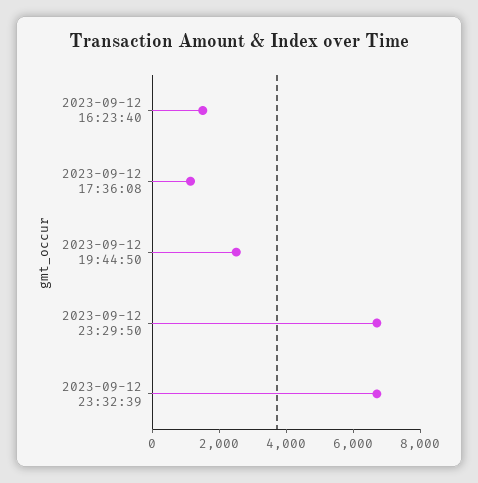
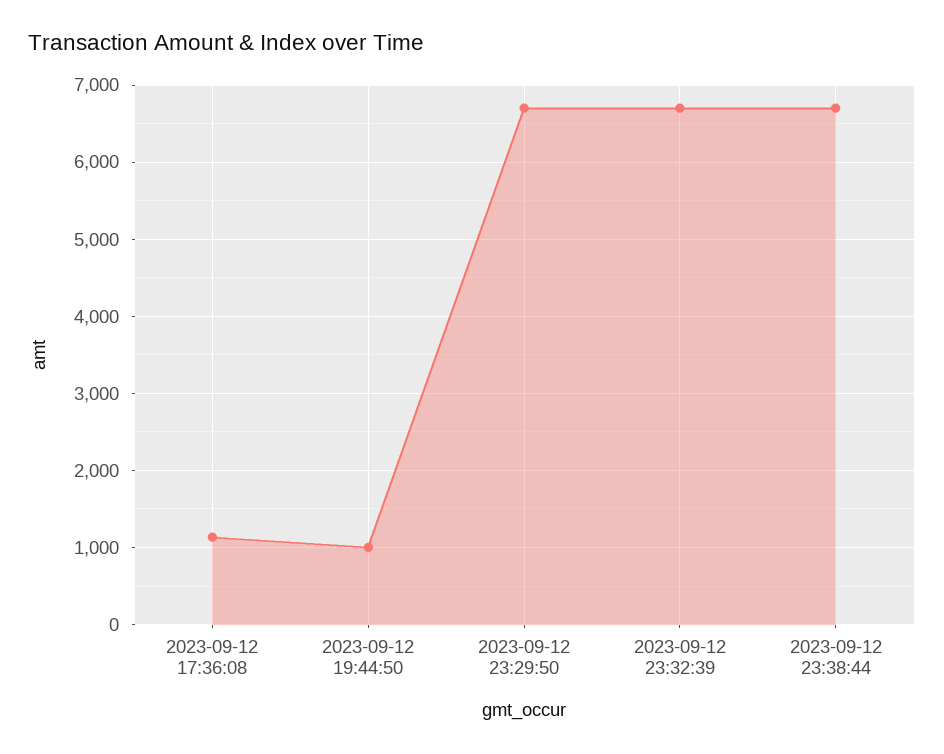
2023-09-12 16:23:40: 1500 -> none
2023-09-12 19:44:50: 2500 -> 1000
2023-09-12 23:38:44: none -> 6700

